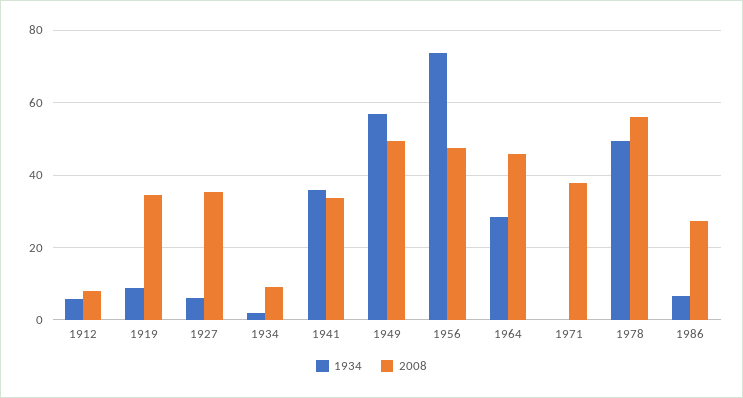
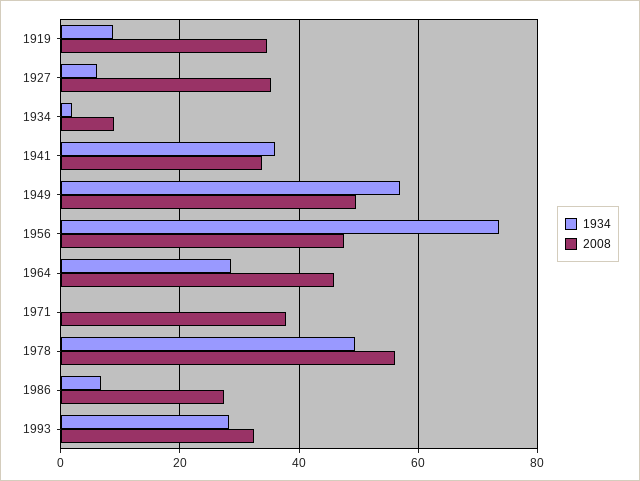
1934, 1912: 6 -> none
2008, 1912: 8 -> none
1934, 1993: none -> 28
2008, 1993: none -> 32

